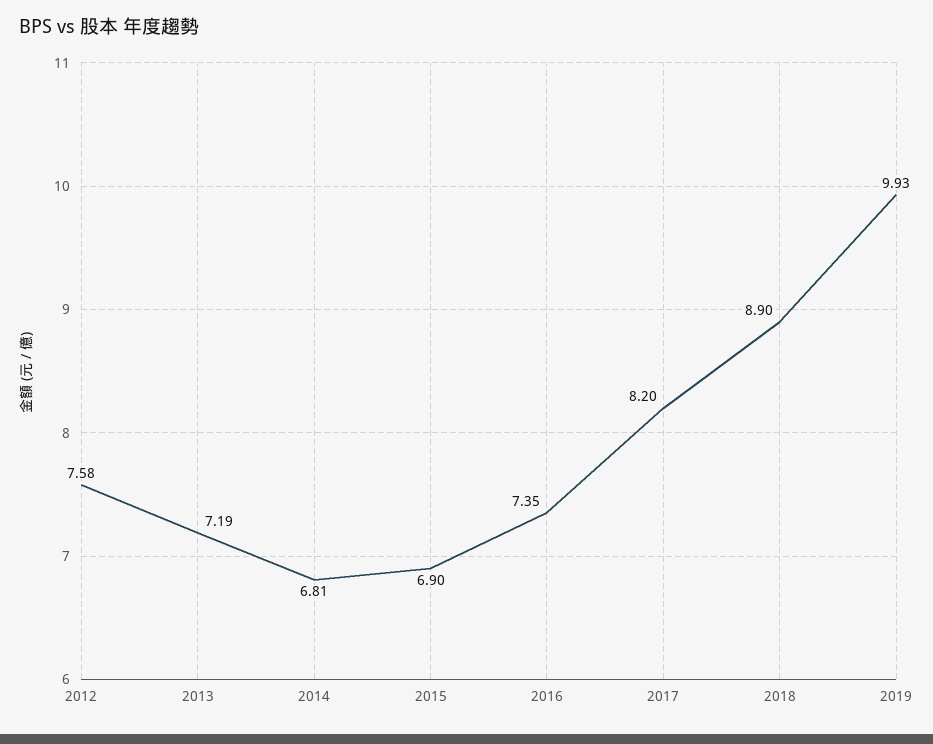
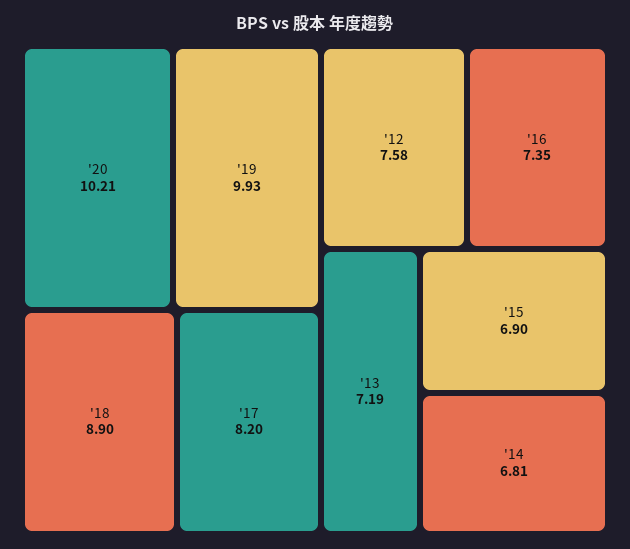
'20: none -> 10.21

